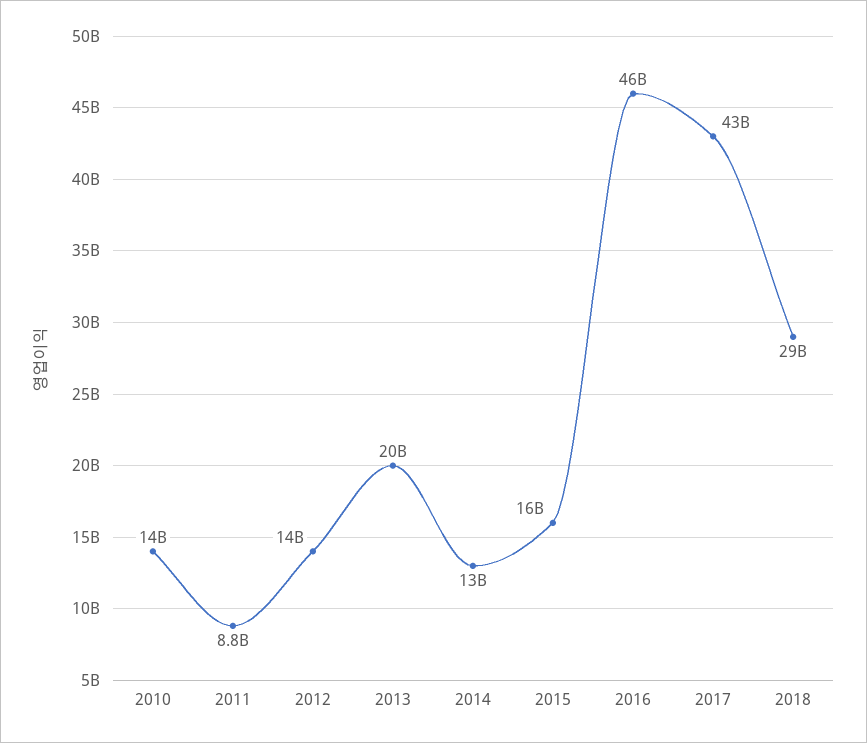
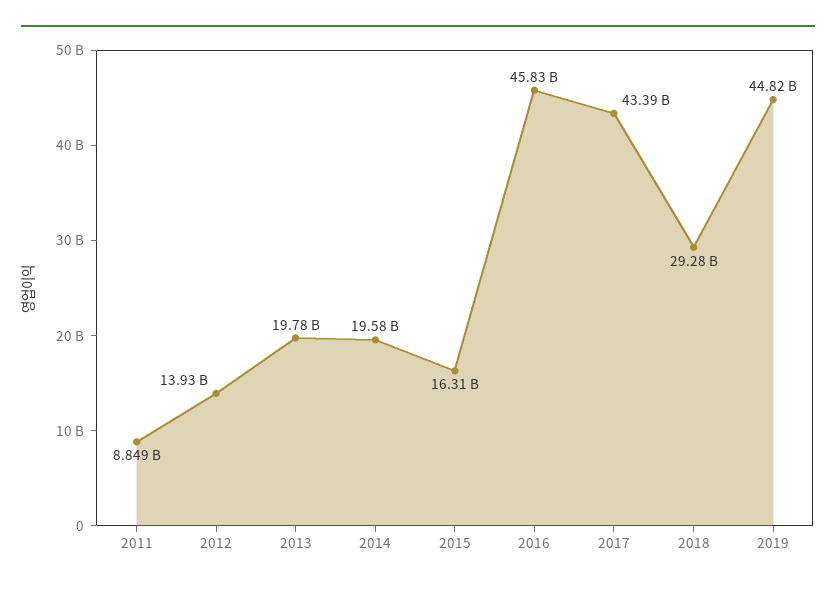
2010: 14000000000 -> none
2014: 13000000000 -> 19580000000
2019: none -> 44820000000

